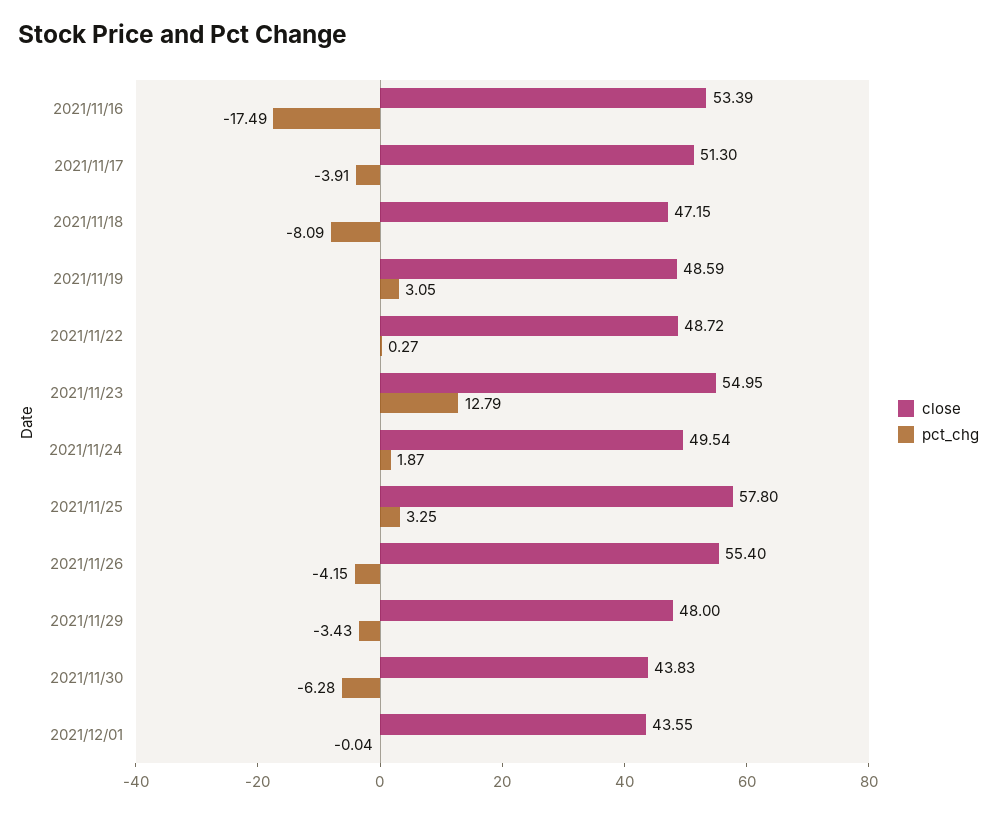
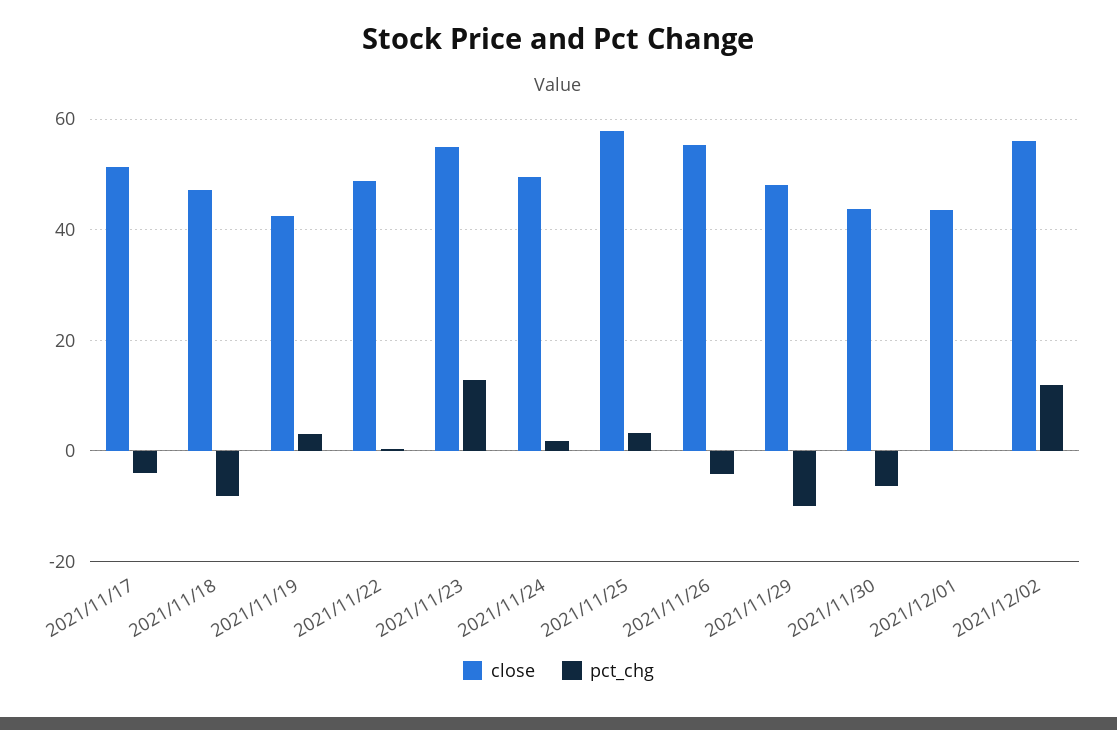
close, 2021/11/16: 53.39 -> none
pct_chg, 2021/11/16: -17.49 -> none
close, 2021/11/19: 48.59 -> 42
pct_chg, 2021/11/29: -3.43 -> -10
close, 2021/12/02: none -> 56
pct_chg, 2021/12/02: none -> 12

